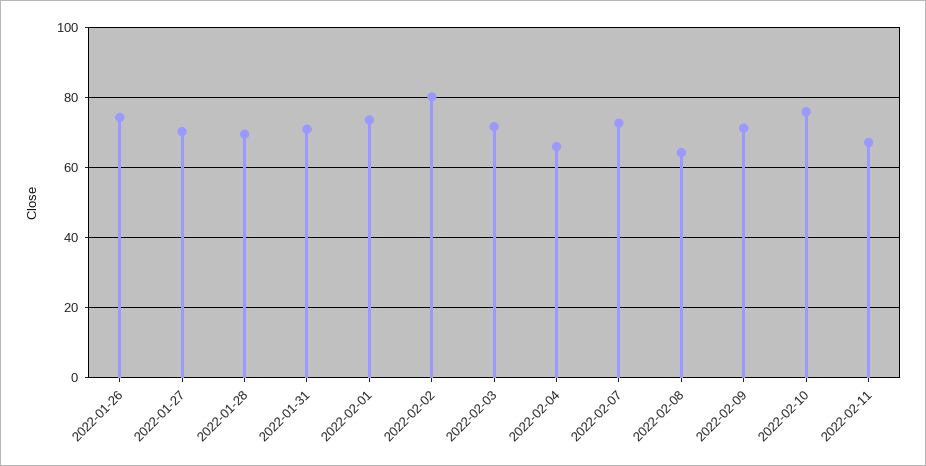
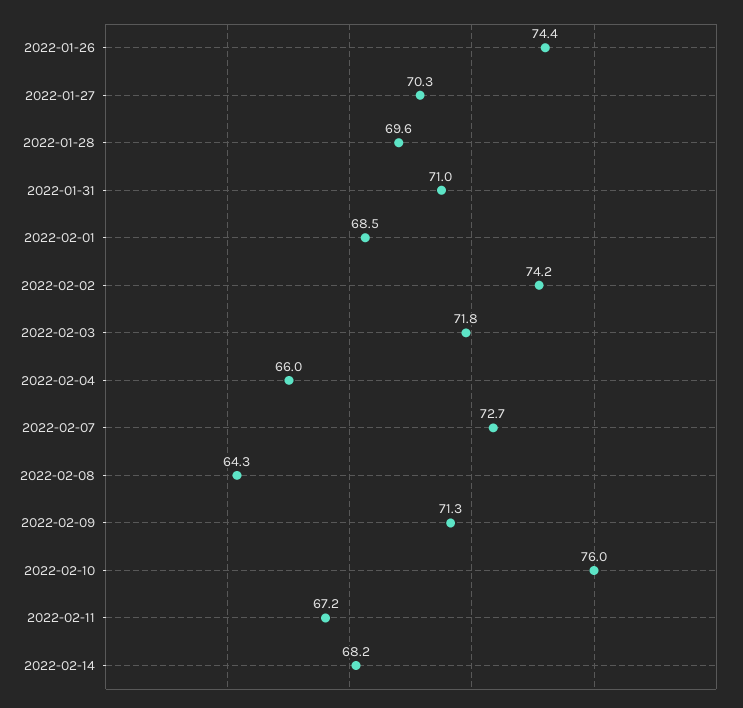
2022-02-01: 74 -> 68.5
2022-02-02: 80 -> 74.2
2022-02-14: none -> 68.2

